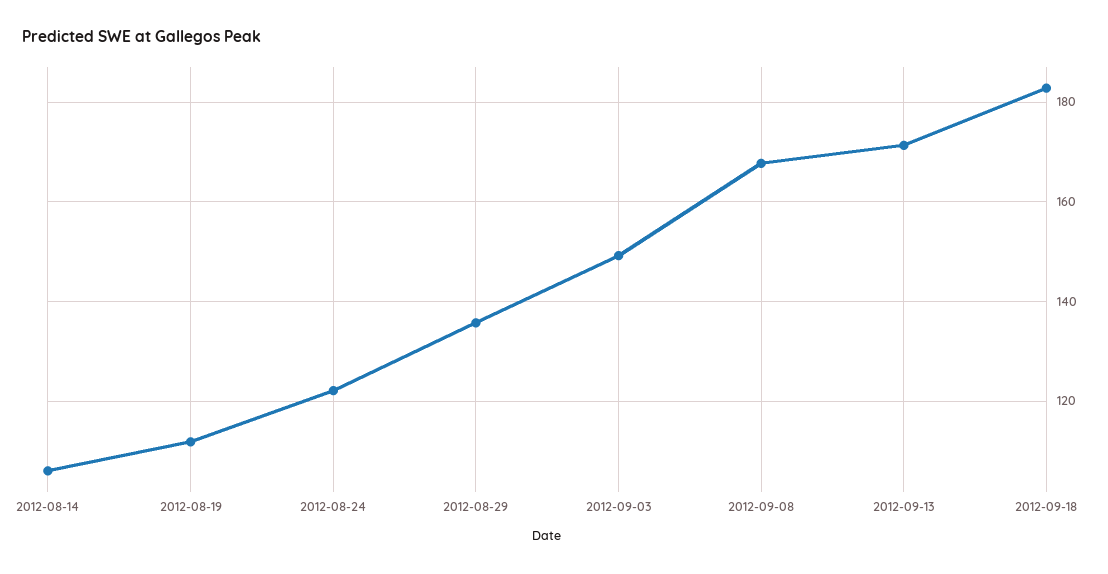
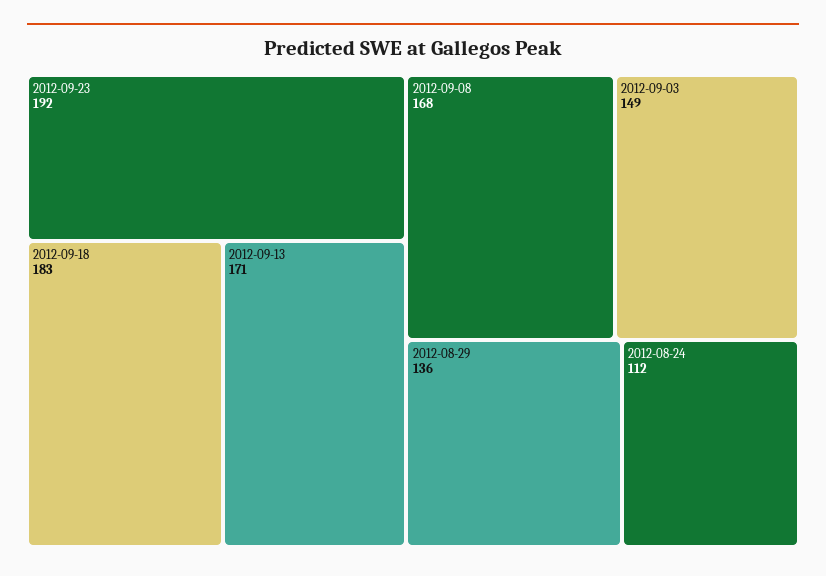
2012-08-14: 106 -> none
2012-08-19: 112 -> none
2012-08-24: 122 -> 112
2012-09-23: none -> 192

